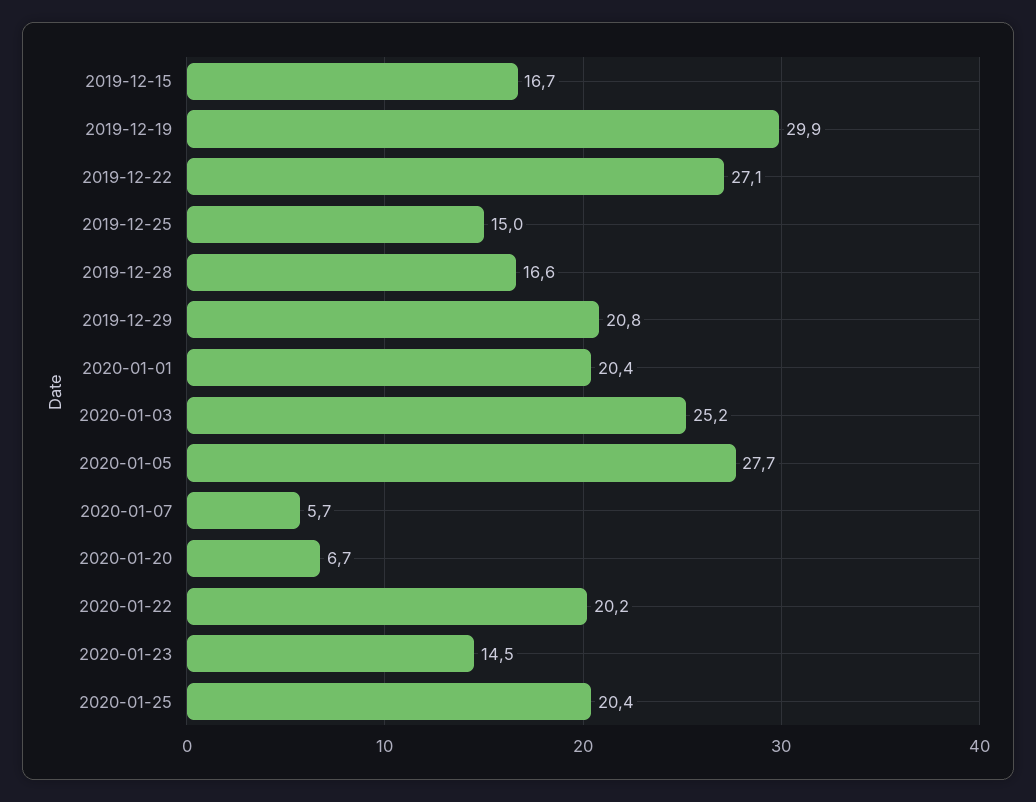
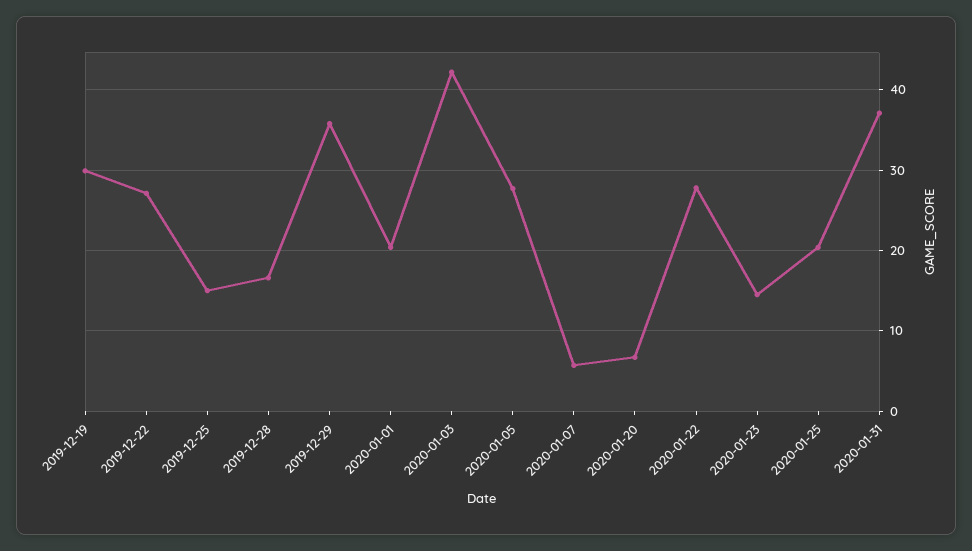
2019-12-15: 16.7 -> none
2019-12-29: 20.8 -> 36
2020-01-03: 25.2 -> 42
2020-01-22: 20.2 -> 28
2020-01-31: none -> 37

